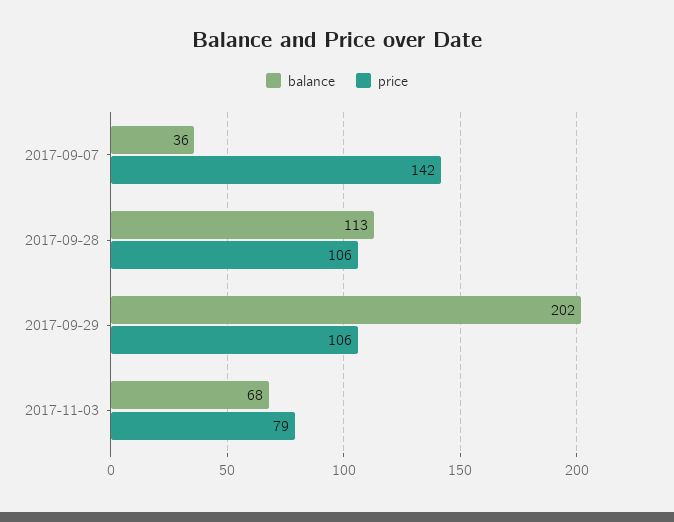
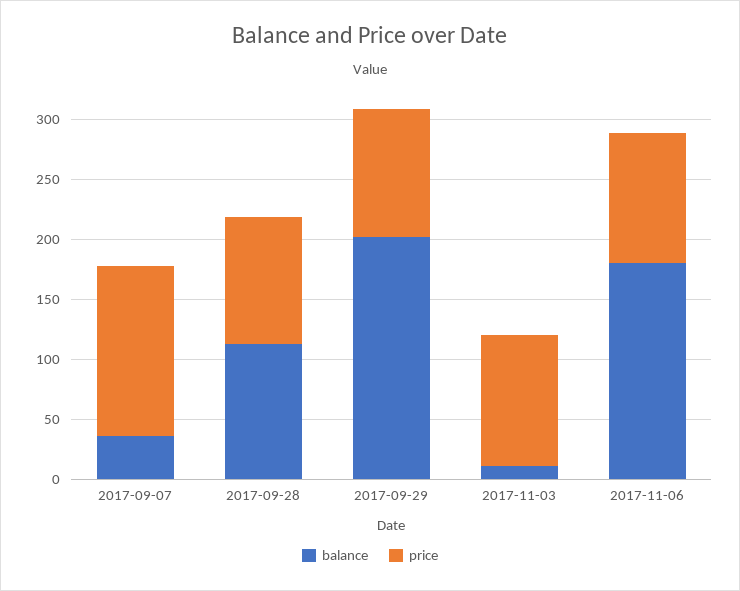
balance, 2017-11-03: 68 -> 10
price, 2017-11-03: 79 -> 110
balance, 2017-11-06: none -> 180
price, 2017-11-06: none -> 110

